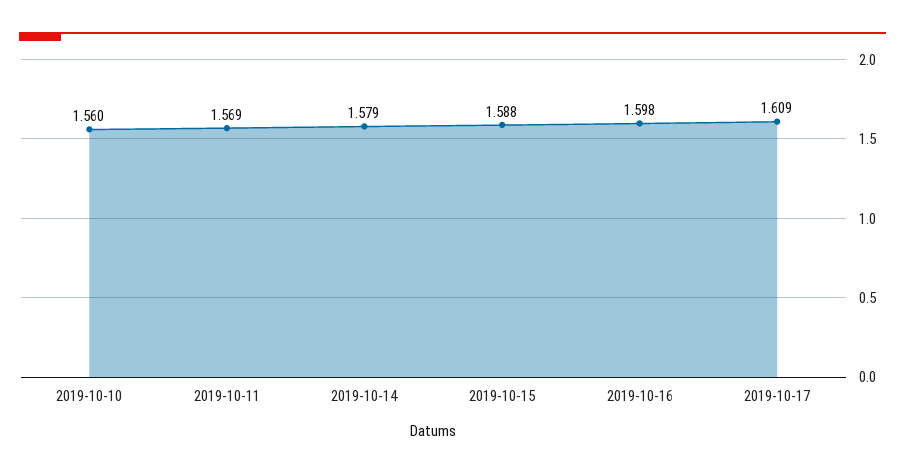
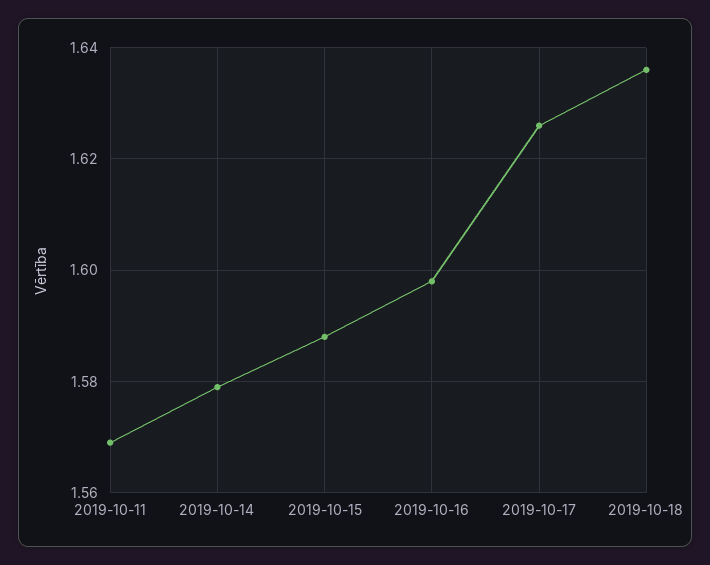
2019-10-10: 1.56 -> none
2019-10-17: 1.609 -> 1.625
2019-10-18: none -> 1.635

